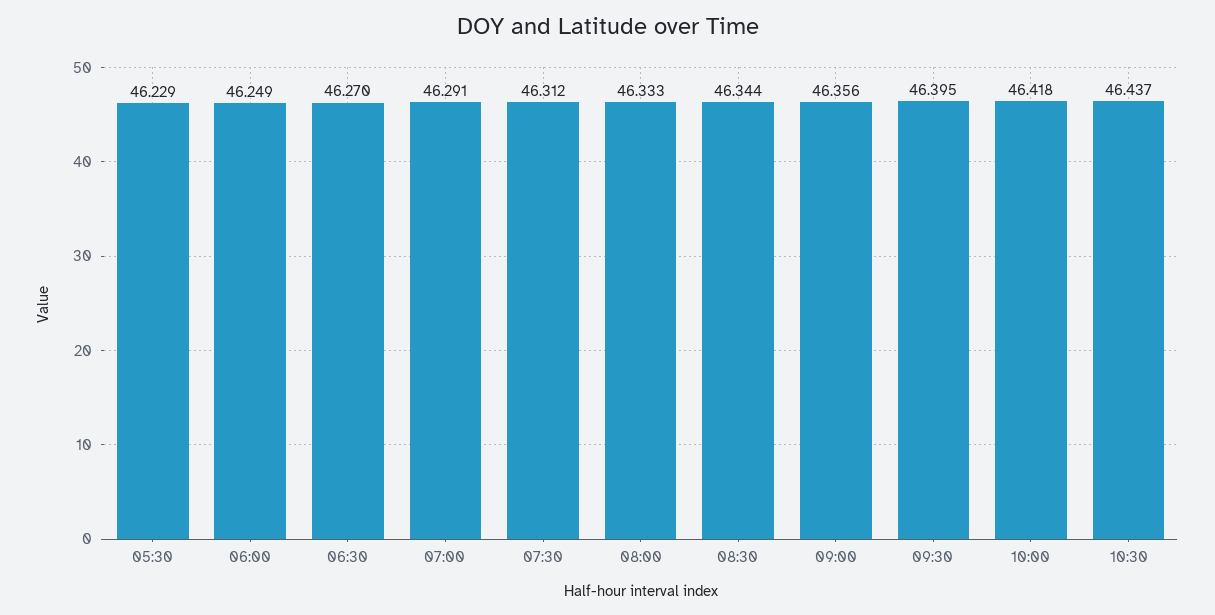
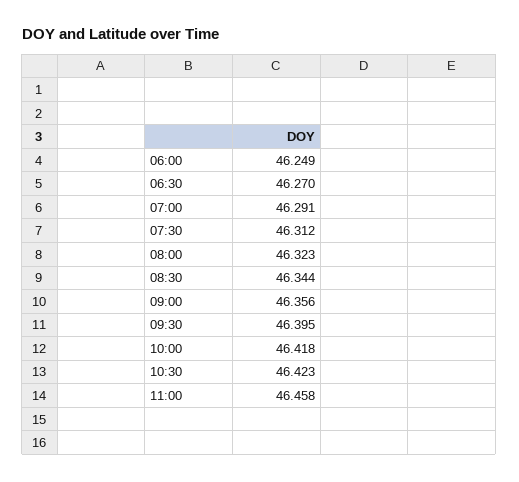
05:30: 46.229 -> none
08:00: 46.333 -> 46.323
10:30: 46.437 -> 46.423
11:00: none -> 46.458

